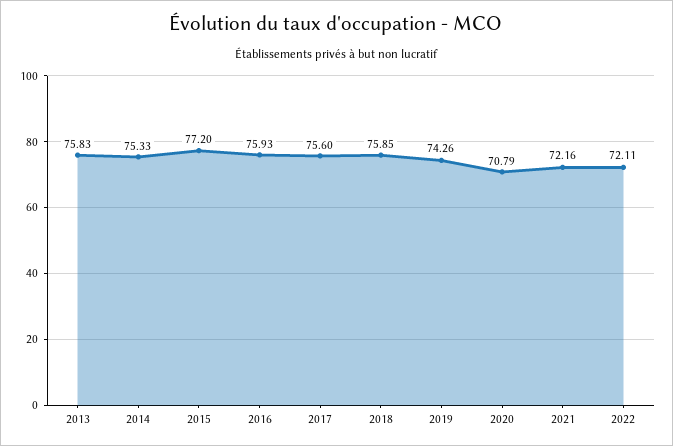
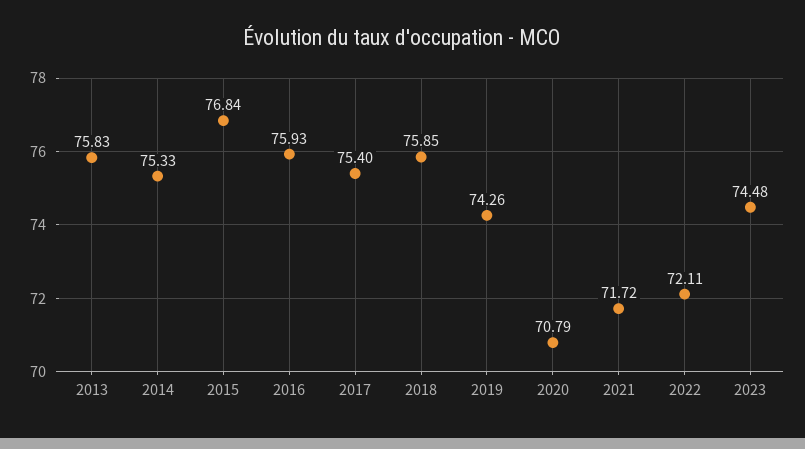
2015: 77.2 -> 76.84
2017: 75.6 -> 75.4
2021: 72.16 -> 71.72
2023: none -> 74.48

